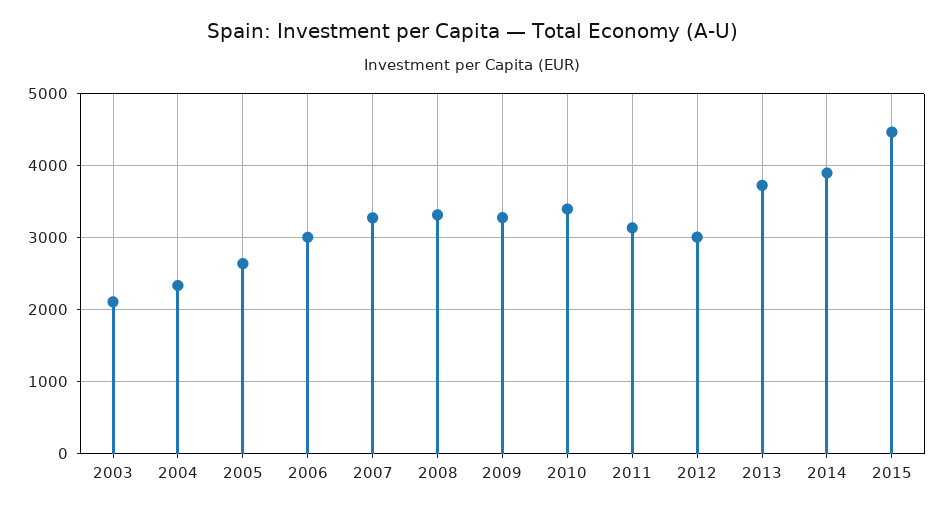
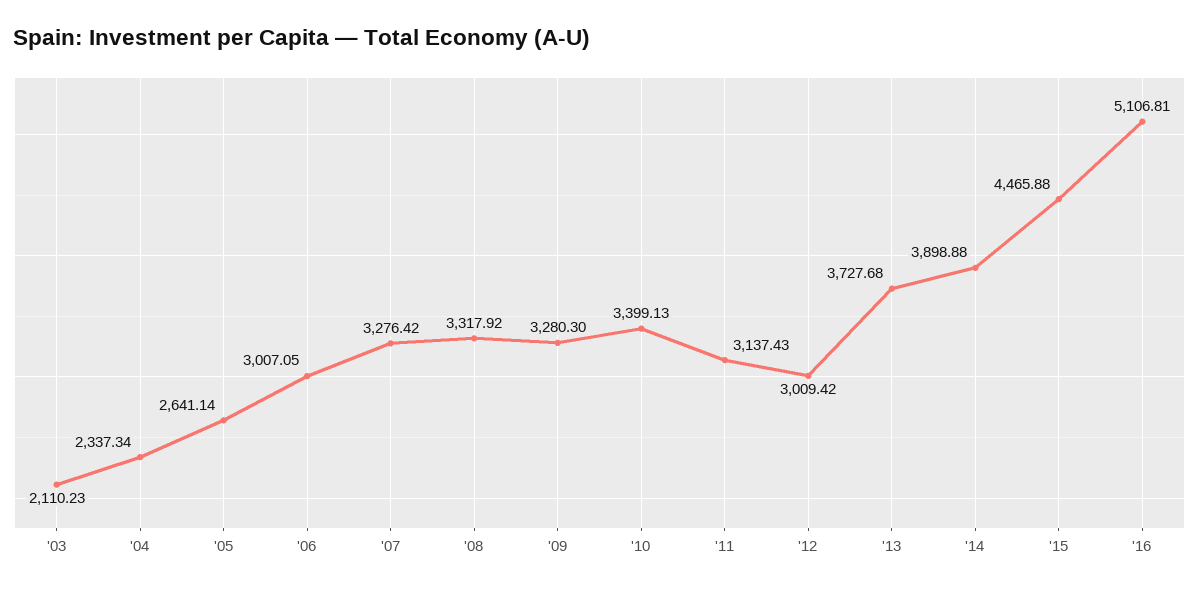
'16: none -> 5106.81

